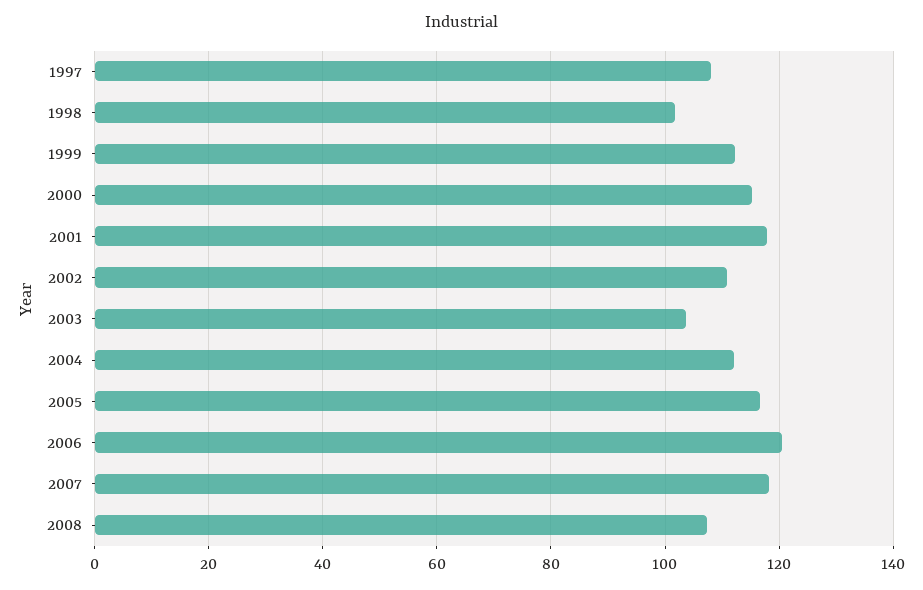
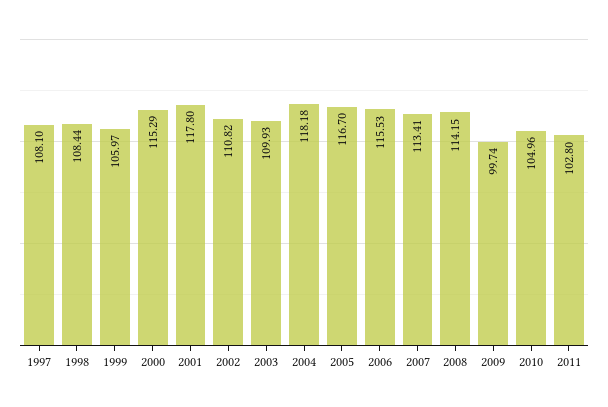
1998: 102 -> 108.44
1999: 112 -> 105.97
2003: 104 -> 109.93
2004: 112 -> 118.18
2006: 120 -> 115.53
2007: 118 -> 113.41
2008: 108 -> 114.15
2009: none -> 99.74
2010: none -> 104.96
2011: none -> 102.8

